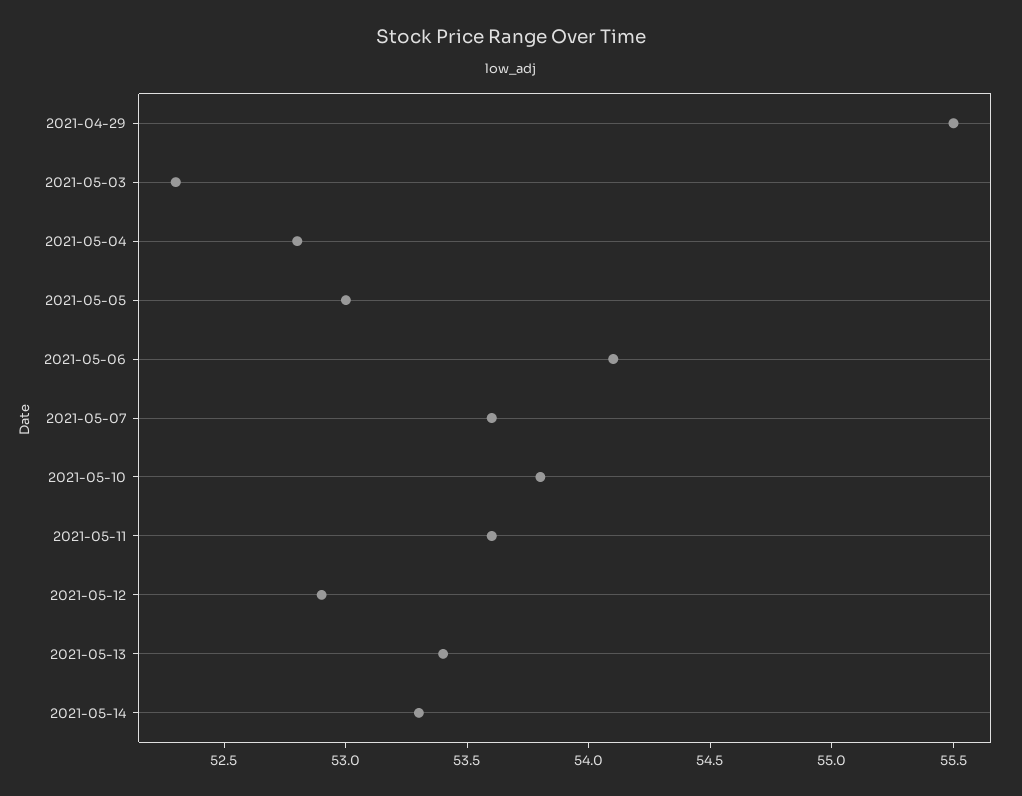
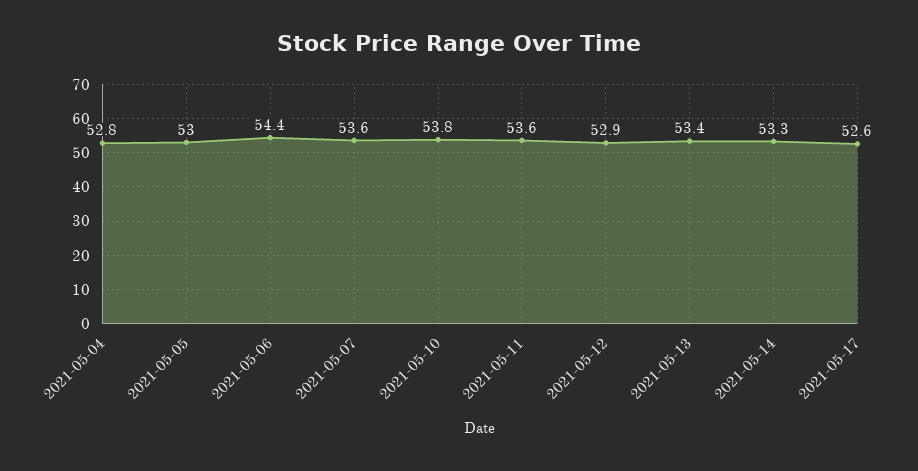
2021-04-29: 55.5 -> none
2021-05-03: 52.3 -> none
2021-05-06: 54.1 -> 54.4
2021-05-17: none -> 52.6

